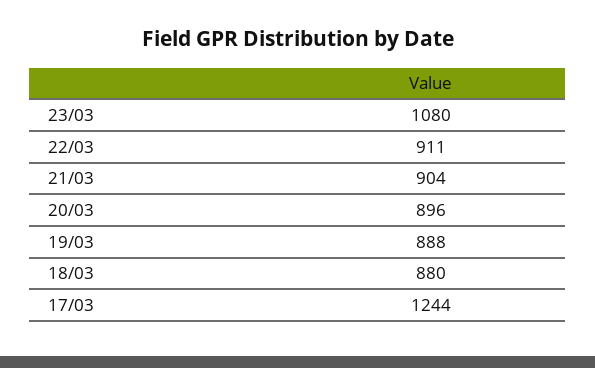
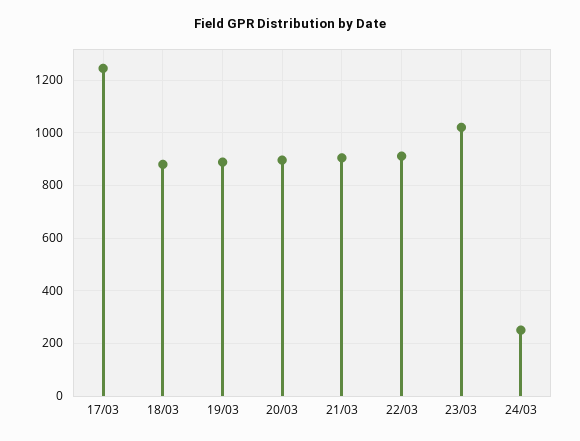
23/03: 1080 -> 1025
24/03: none -> 250

